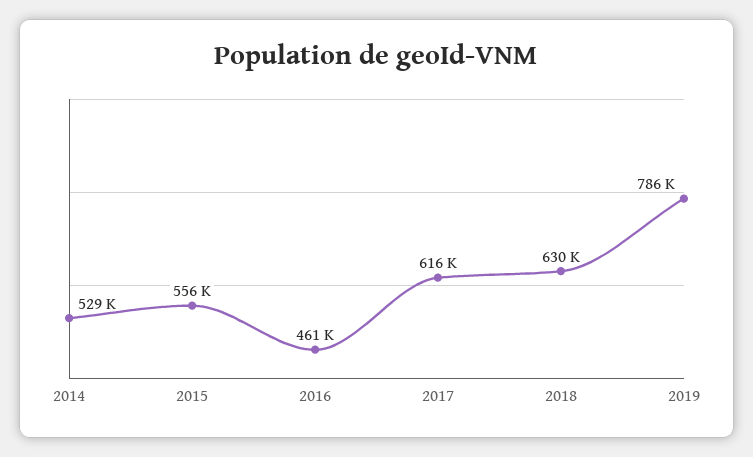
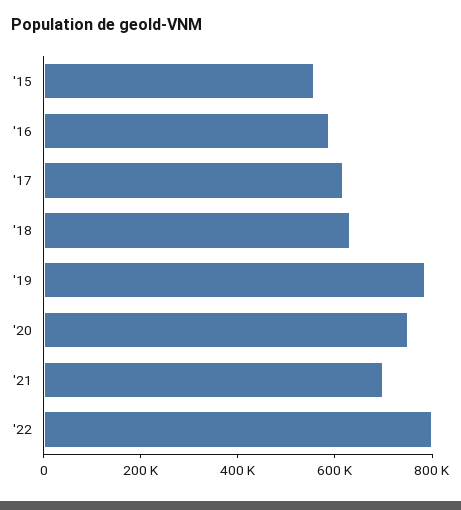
2014: 529000 -> none
2016: 461000 -> 600000
'20: none -> 750000
'21: none -> 700000
'22: none -> 800000

